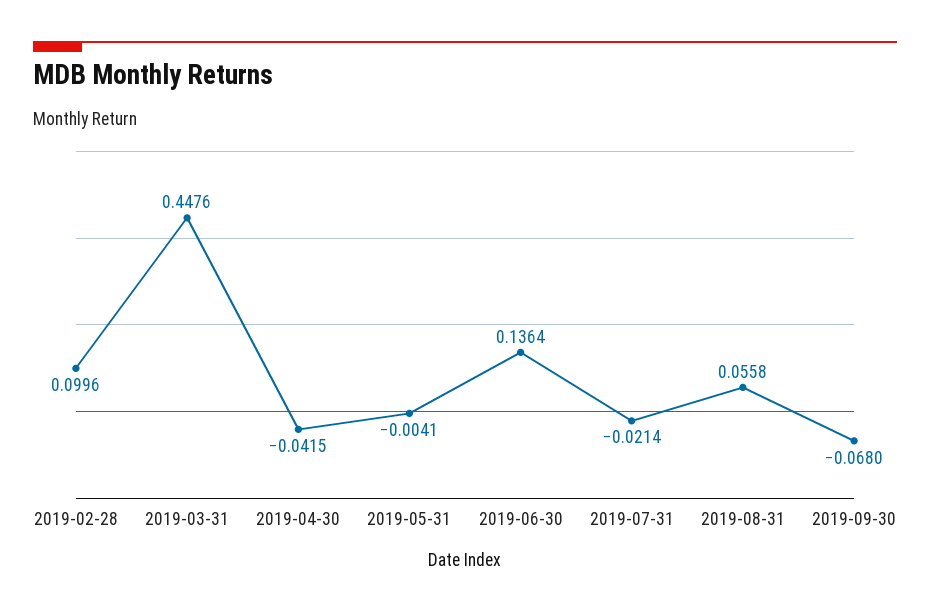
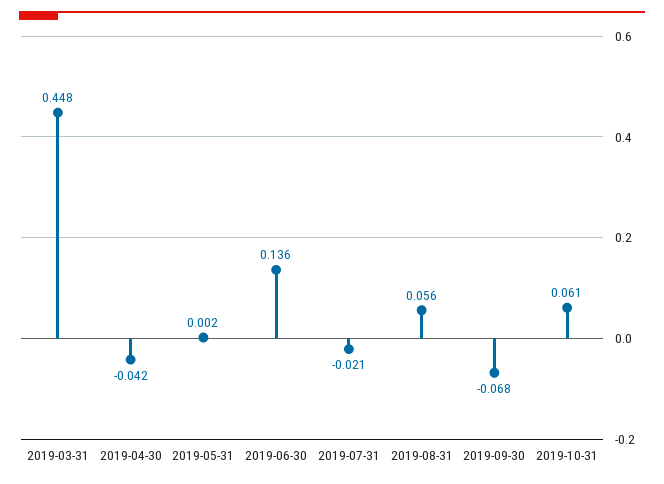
2019-02-28: 0.0996 -> none
2019-05-31: -0.0041 -> 0.002
2019-10-31: none -> 0.061

